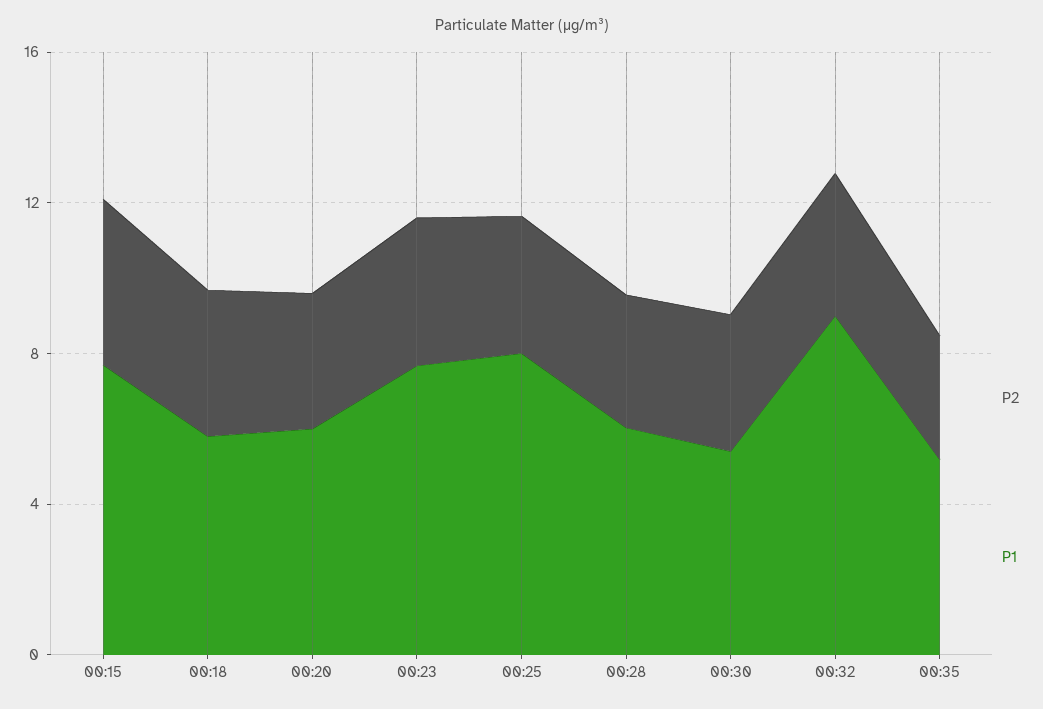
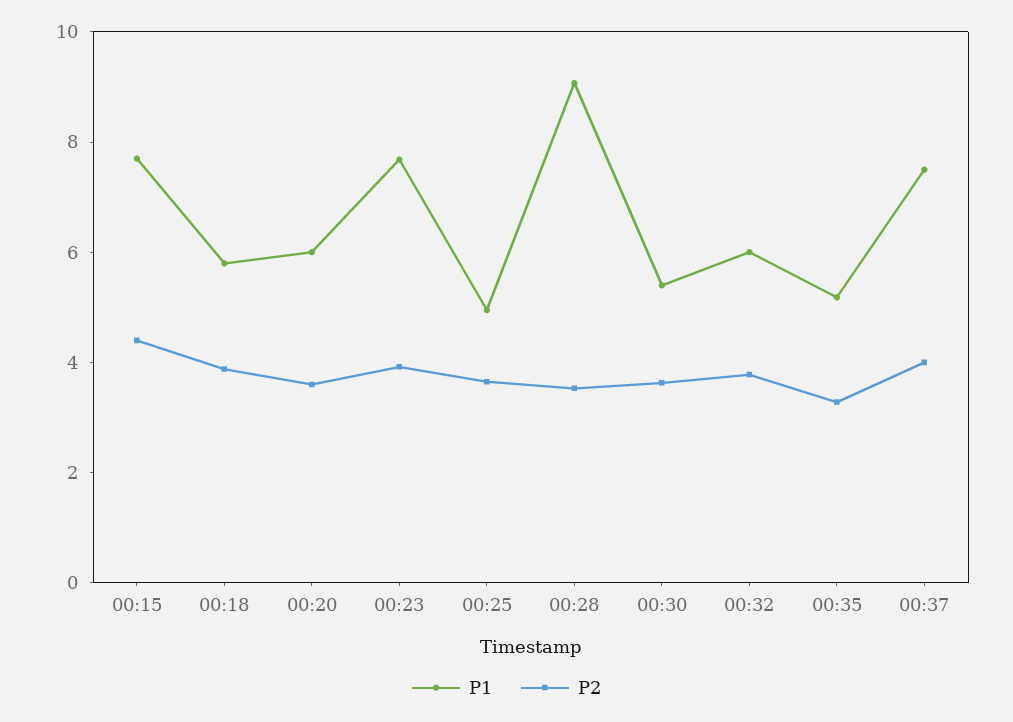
P1, 00:25: 8 -> 5
P1, 00:28: 6 -> 9
P1, 00:32: 9 -> 6
P1, 00:37: none -> 7.5
P2, 00:37: none -> 4

